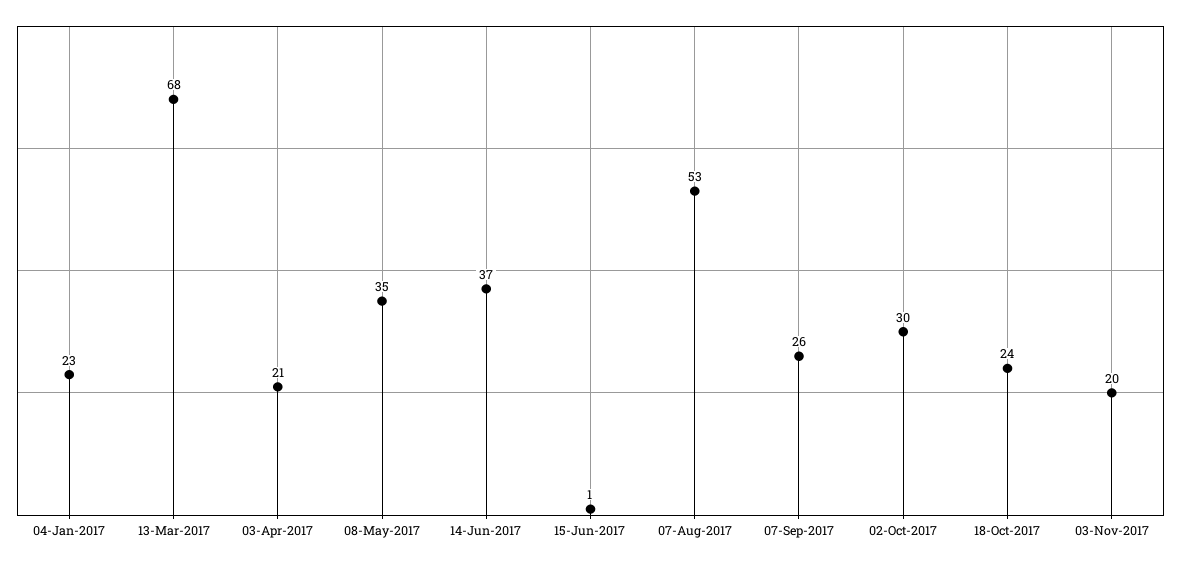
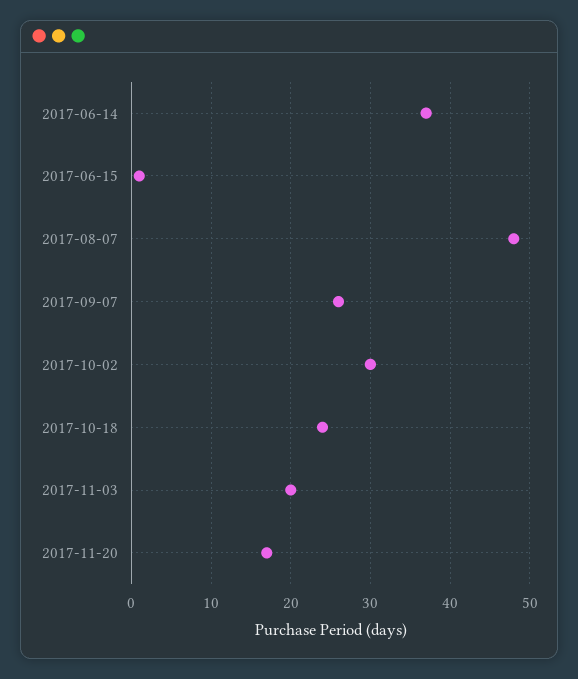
04-Jan-2017: 23 -> none
13-Mar-2017: 68 -> none
03-Apr-2017: 21 -> none
08-May-2017: 35 -> none
07-Aug-2017: 53 -> 48
2017-11-20: none -> 17

